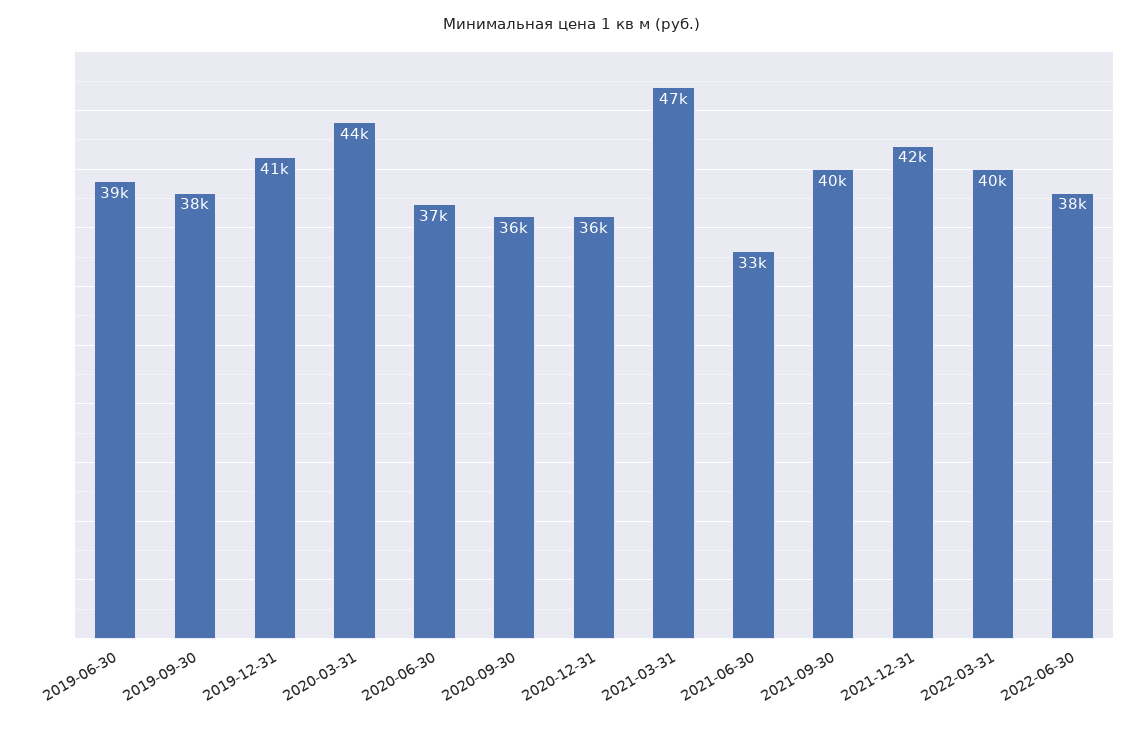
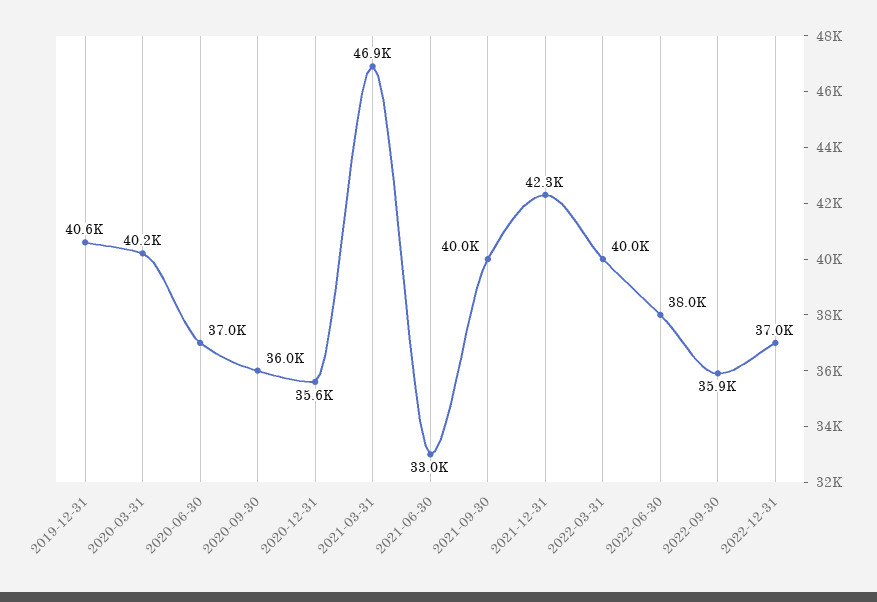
2019-06-30: 39000 -> none
2019-09-30: 38000 -> none
2020-03-31: 44000 -> 40200
2022-09-30: none -> 35900
2022-12-31: none -> 37000

